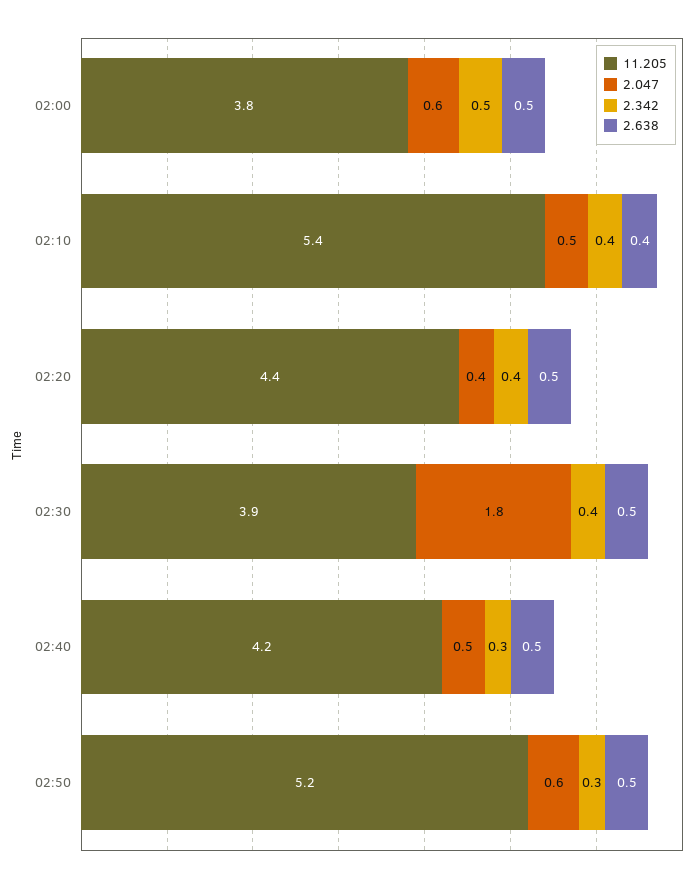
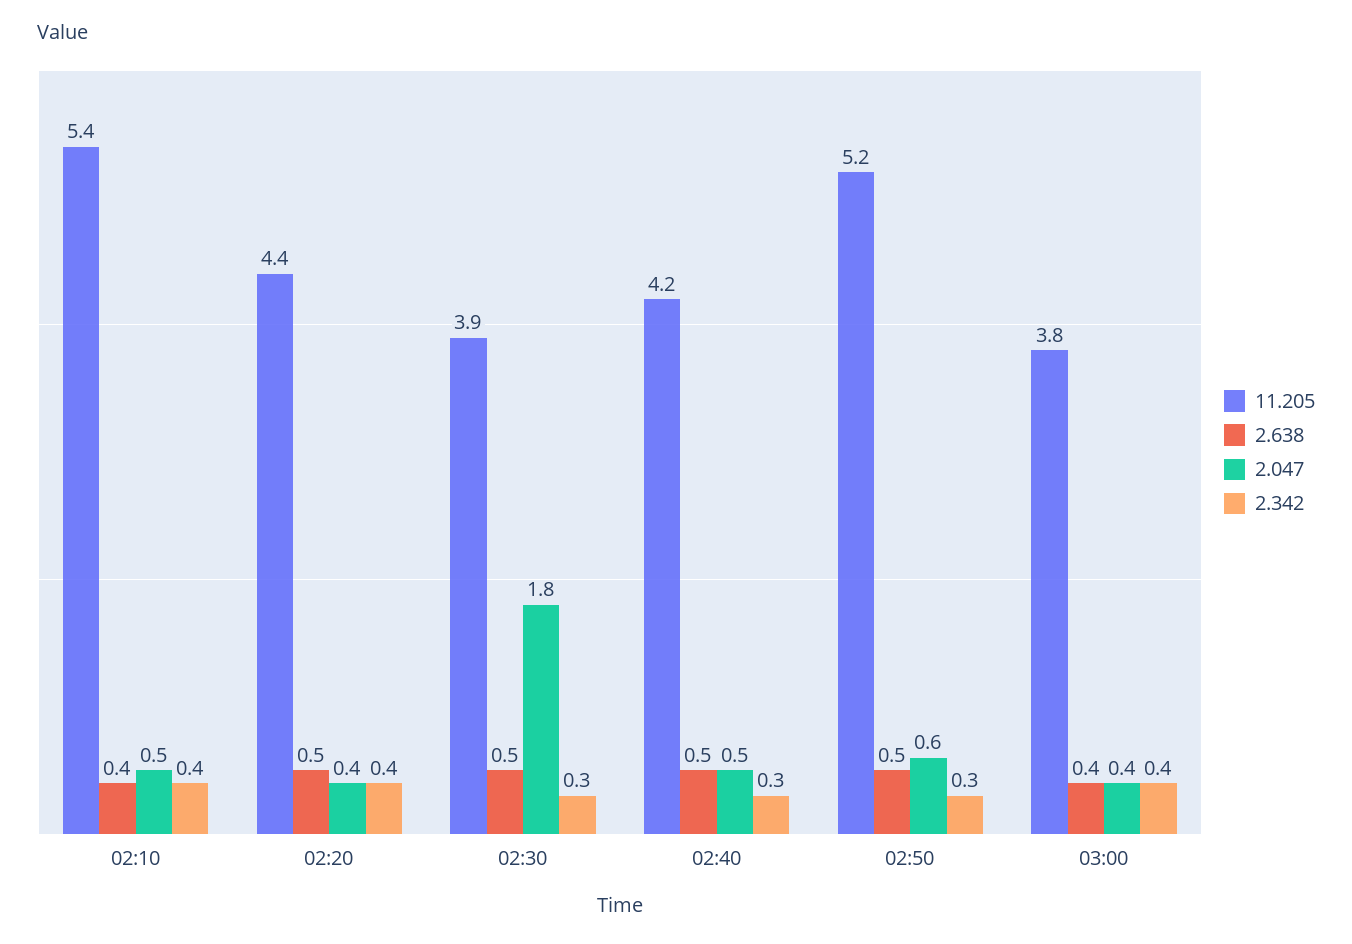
11.205, 02:00: 3.8 -> none
2.047, 02:00: 0.6 -> none
2.342, 02:00: 0.5 -> none
2.638, 02:00: 0.5 -> none
2.342, 02:30: 0.4 -> 0.3
11.205, 03:00: none -> 3.8
2.638, 03:00: none -> 0.4
2.047, 03:00: none -> 0.4
2.342, 03:00: none -> 0.4

